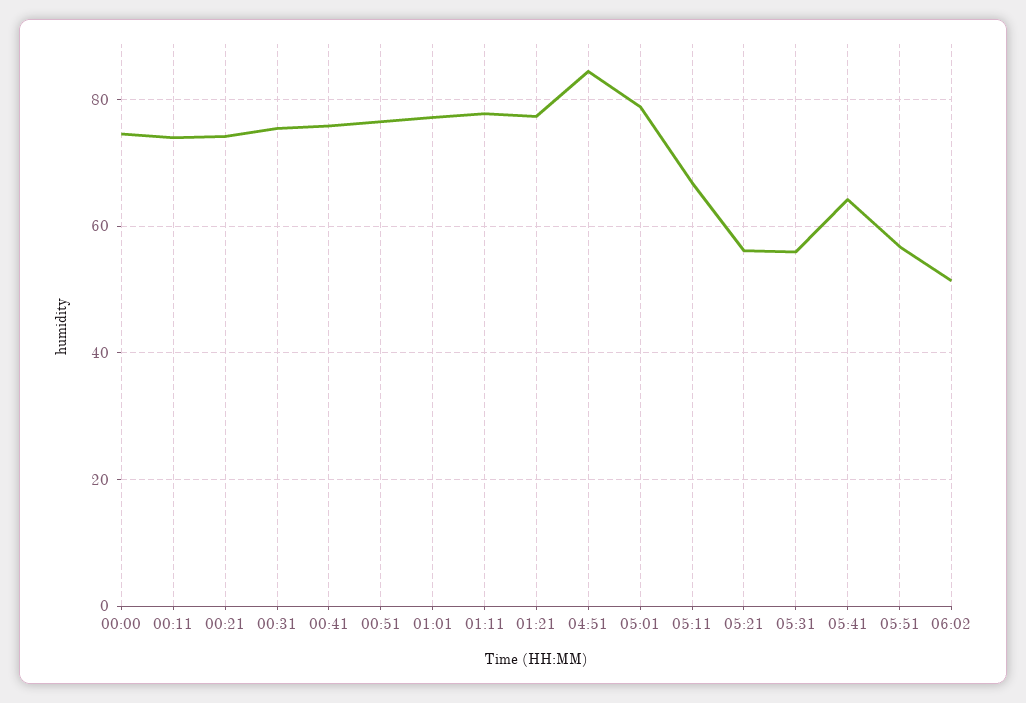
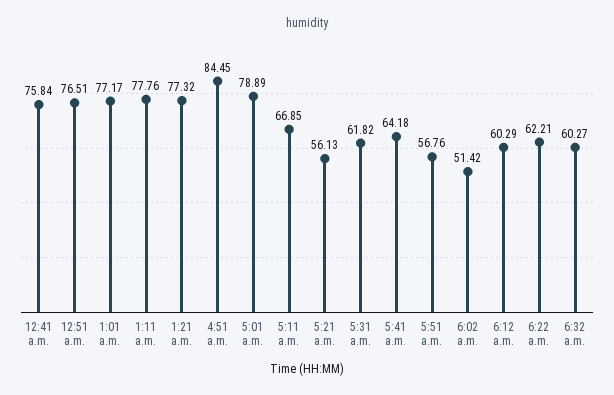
00:00: 74 -> none
00:11: 74 -> none
00:21: 74 -> none
00:31: 76 -> none
05:31: 56 -> 61.82
6:12 a.m.: none -> 60.29
6:22 a.m.: none -> 62.21
6:32 a.m.: none -> 60.27

